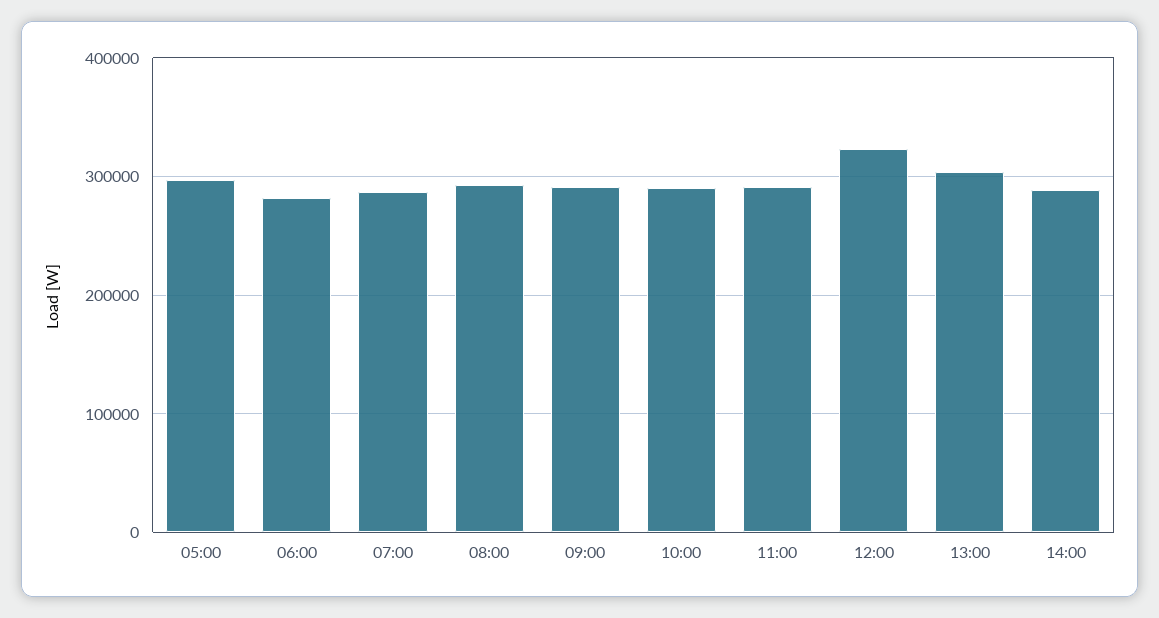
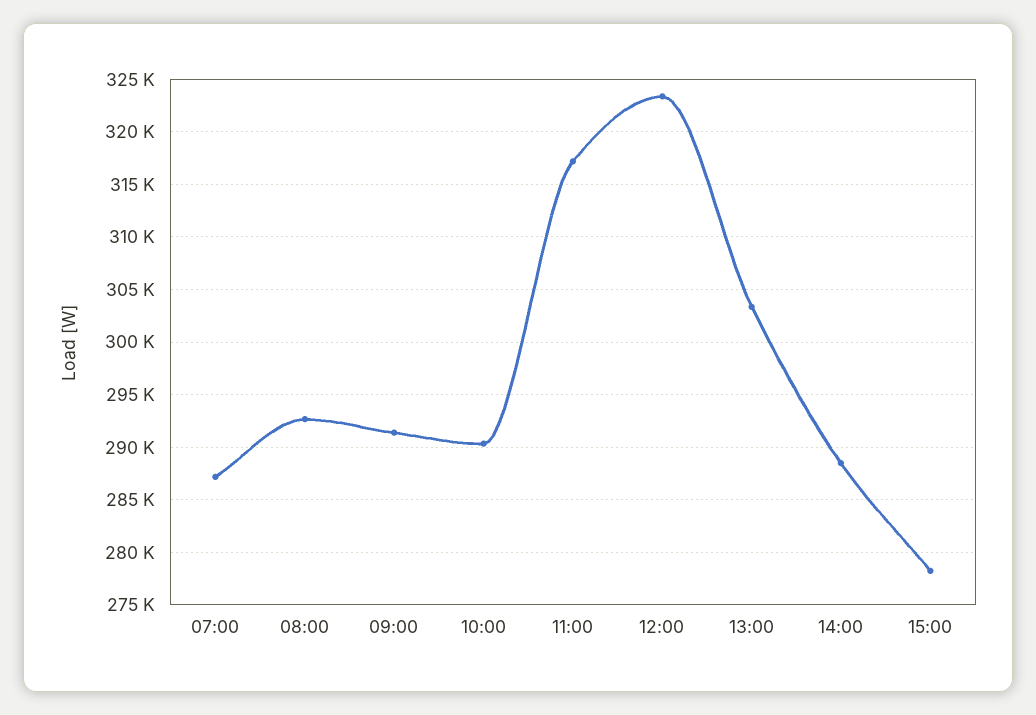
05:00: 300000 -> none
06:00: 280000 -> none
11:00: 290000 -> 317000
15:00: none -> 278000

